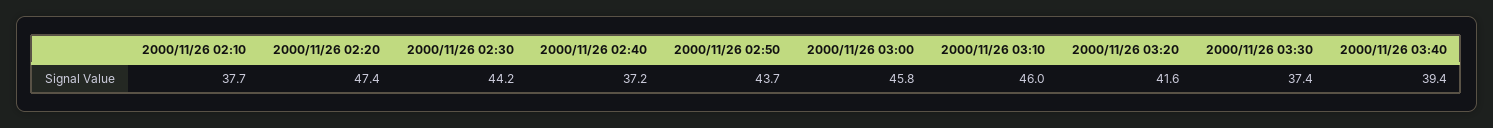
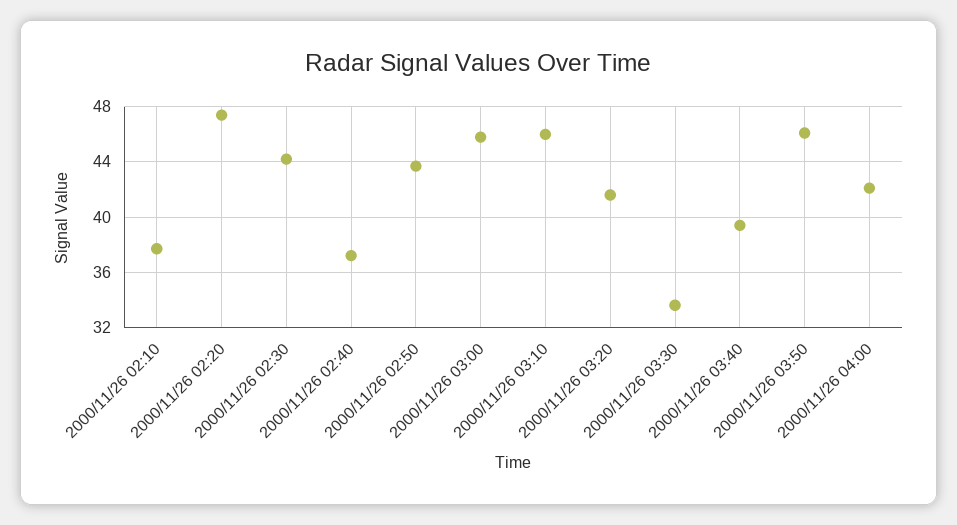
2000/11/26 03:30: 37.4 -> 33.5
2000/11/26 03:50: none -> 46
2000/11/26 04:00: none -> 42

